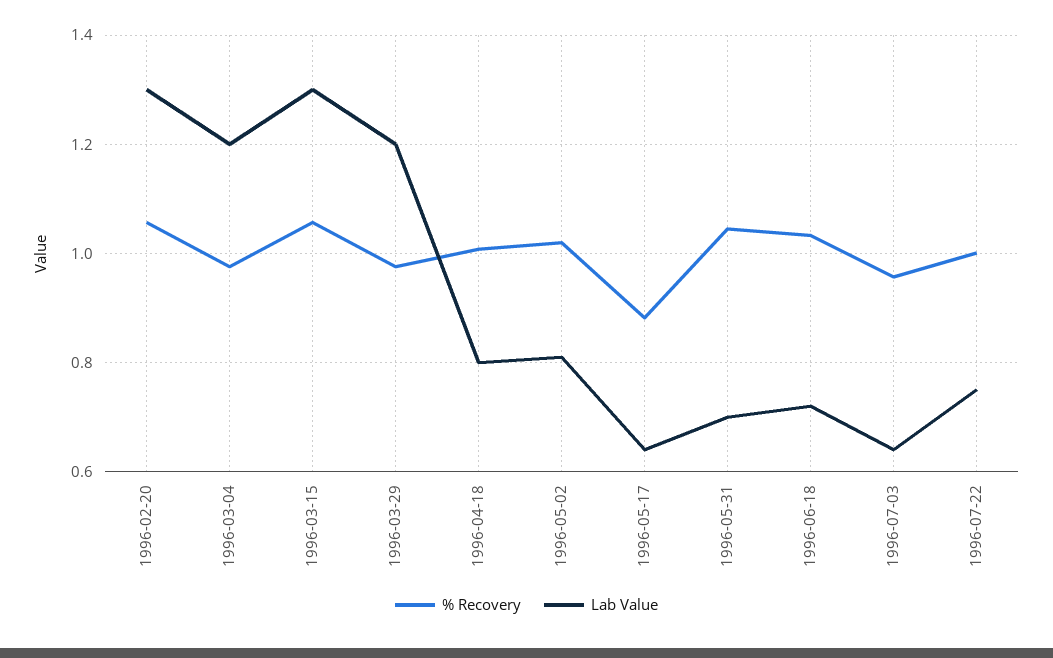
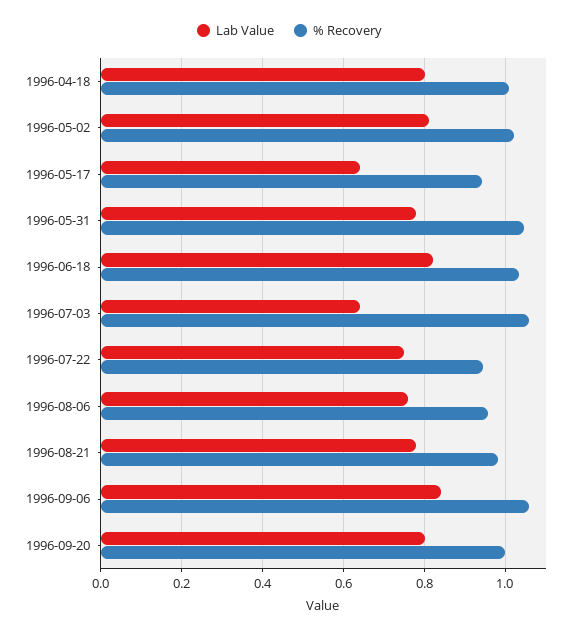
% Recovery, 1996-02-20: 1.06 -> none
Lab Value, 1996-02-20: 1.3 -> none
% Recovery, 1996-03-04: 0.98 -> none
Lab Value, 1996-03-04: 1.2 -> none
% Recovery, 1996-03-15: 1.06 -> none
Lab Value, 1996-03-15: 1.3 -> none
% Recovery, 1996-03-29: 0.98 -> none
Lab Value, 1996-03-29: 1.2 -> none
% Recovery, 1996-05-17: 0.88 -> 0.94
Lab Value, 1996-05-31: 0.7 -> 0.78
Lab Value, 1996-06-18: 0.72 -> 0.82
% Recovery, 1996-07-03: 0.96 -> 1.06
% Recovery, 1996-07-22: 1 -> 0.94
Lab Value, 1996-08-06: none -> 0.76
% Recovery, 1996-08-06: none -> 0.96
Lab Value, 1996-08-21: none -> 0.78
% Recovery, 1996-08-21: none -> 0.98
Lab Value, 1996-09-06: none -> 0.84
% Recovery, 1996-09-06: none -> 1.06
Lab Value, 1996-09-20: none -> 0.8
% Recovery, 1996-09-20: none -> 1

